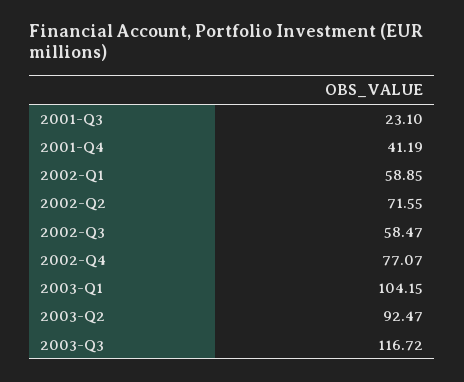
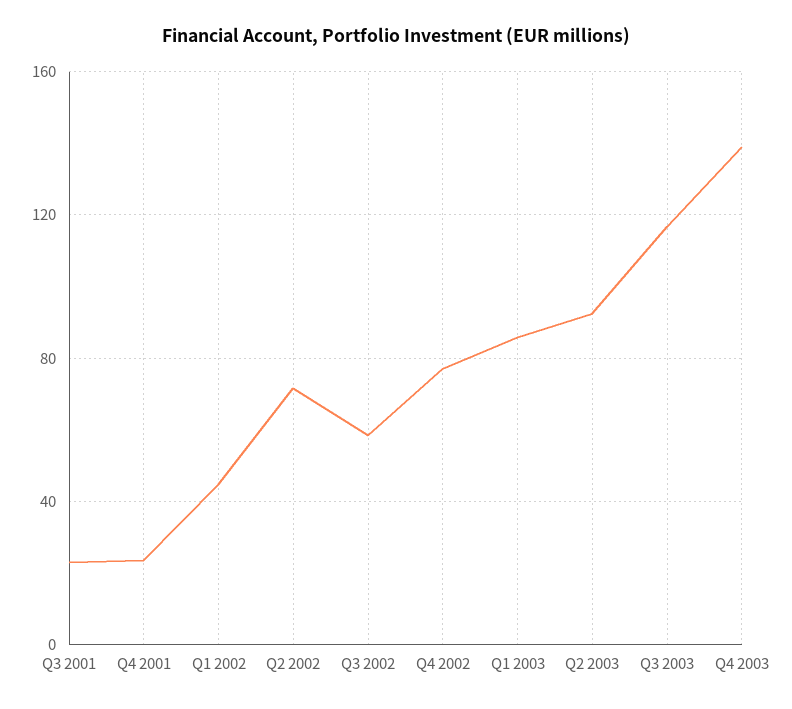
2001-Q4: 41.19 -> 25
2002-Q1: 58.85 -> 45
2003-Q1: 104.15 -> 85
Q4 2003: none -> 140

